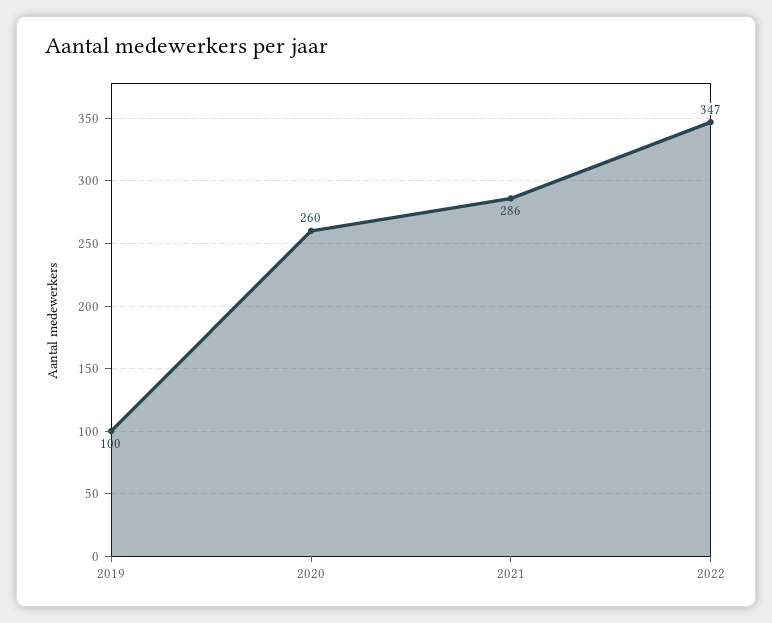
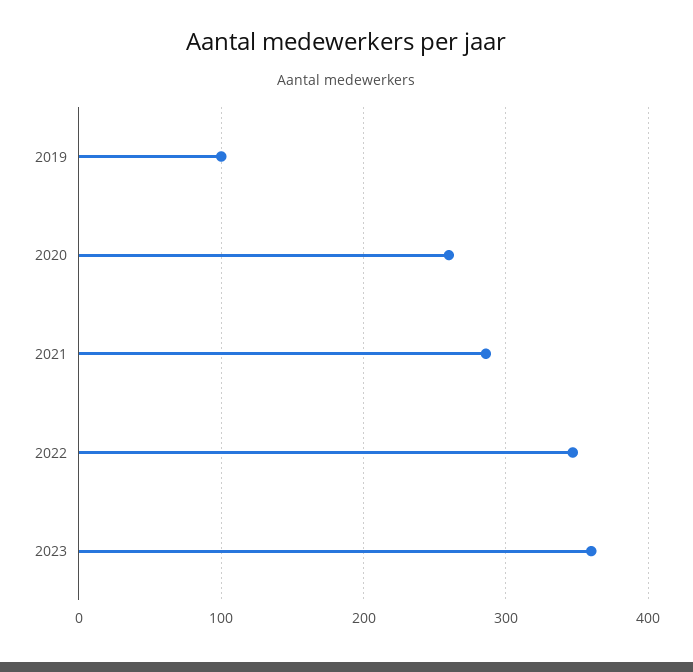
2023: none -> 360

